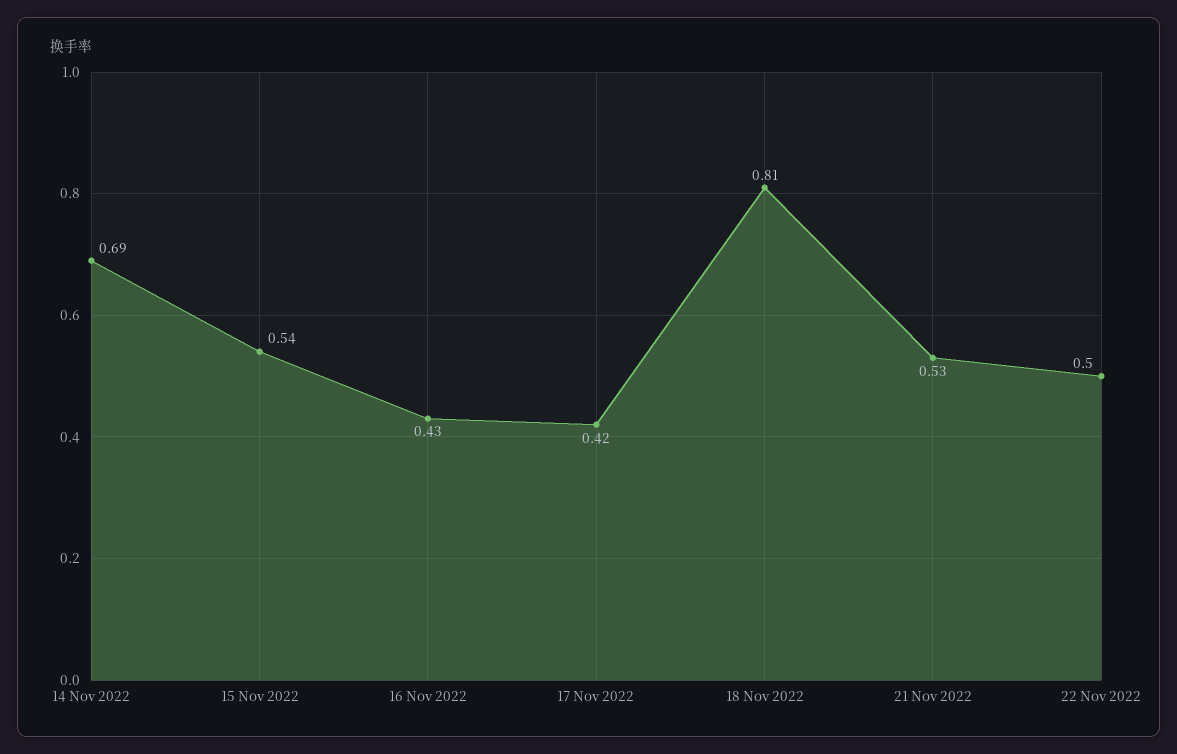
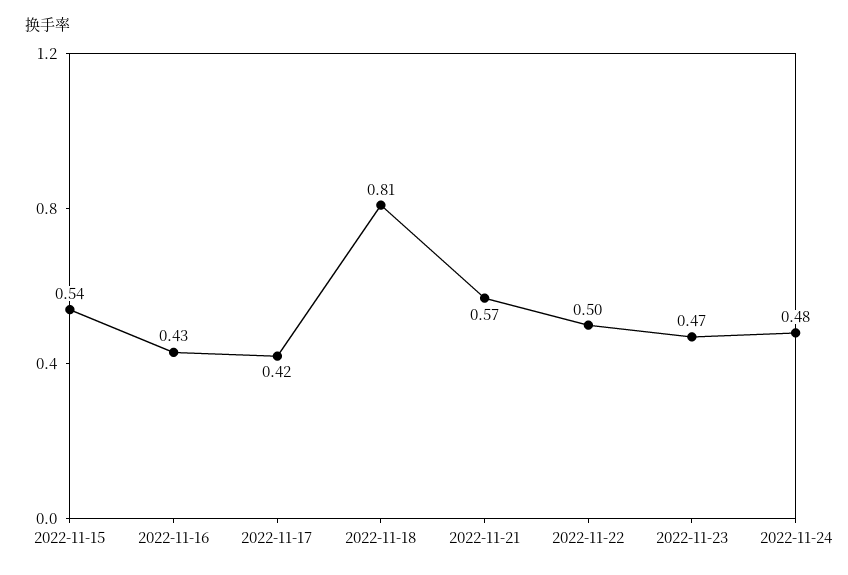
14 Nov 2022: 0.69 -> none
21 Nov 2022: 0.53 -> 0.57
2022-11-23: none -> 0.47
2022-11-24: none -> 0.48

